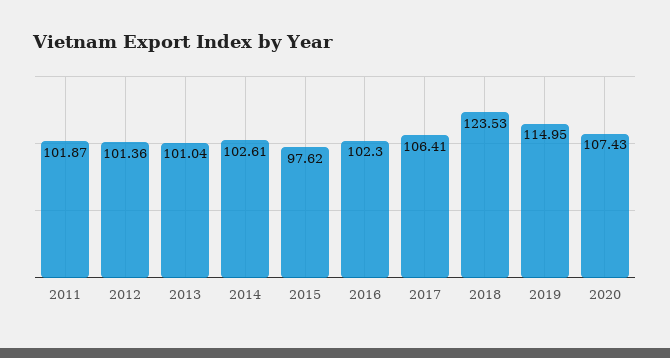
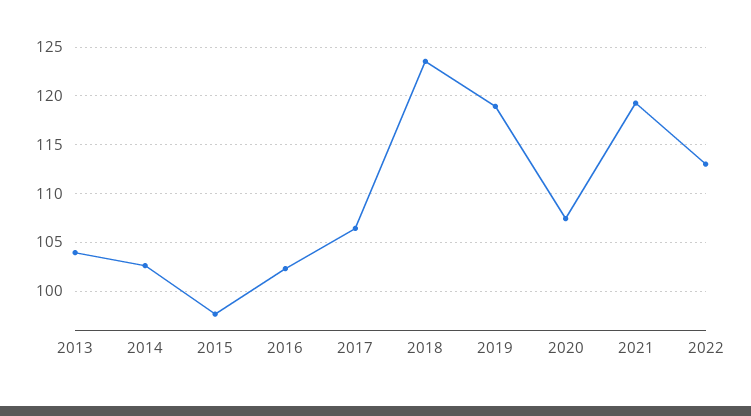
2011: 101.87 -> none
2012: 101.36 -> none
2013: 101.04 -> 104
2019: 114.95 -> 119
2021: none -> 119
2022: none -> 113

